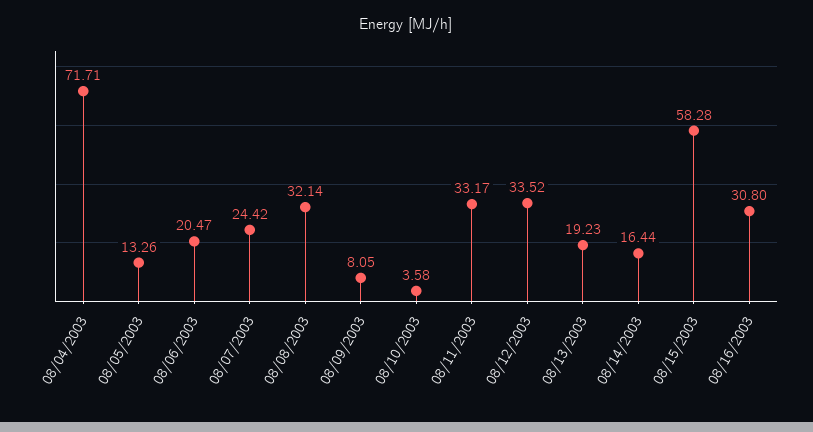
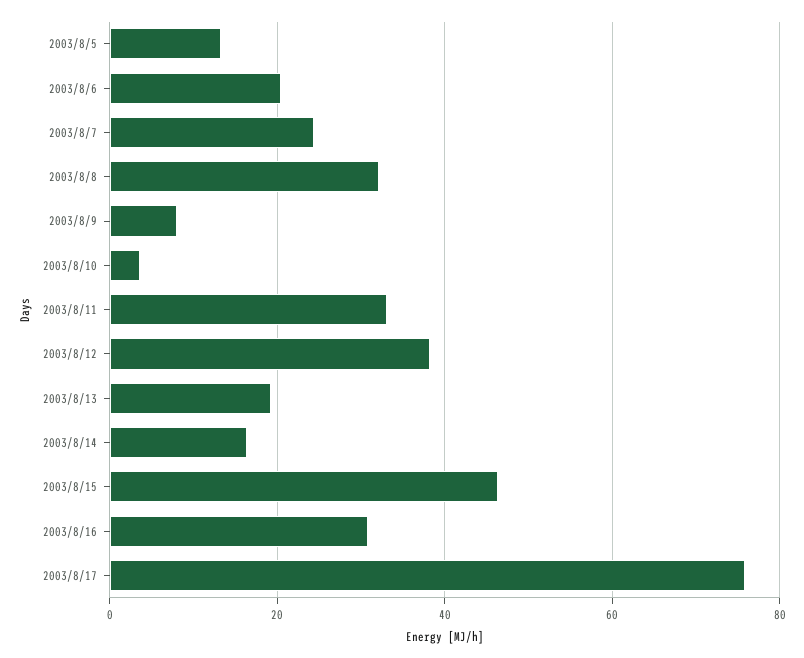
08/04/2003: 71.71 -> none
08/12/2003: 33.52 -> 38
08/15/2003: 58.28 -> 46
2003/8/17: none -> 76

